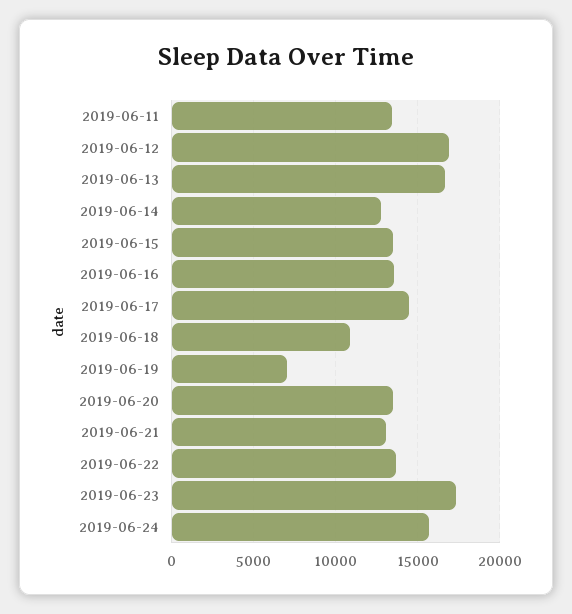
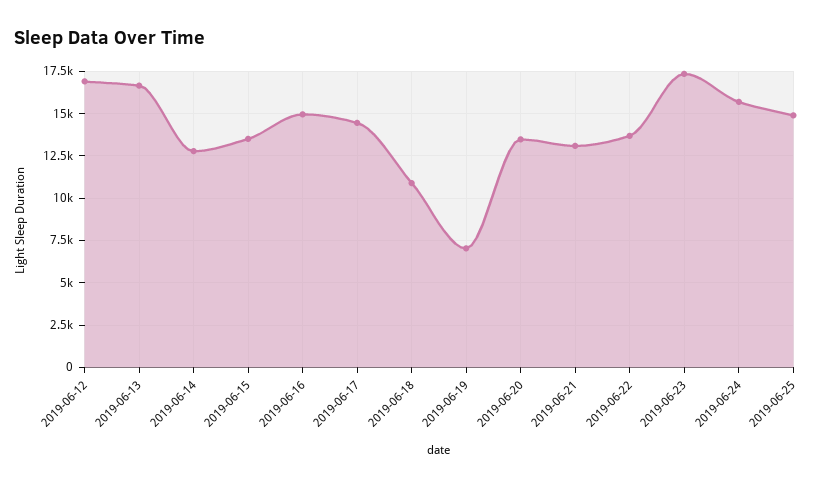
2019-06-11: 13500 -> none
2019-06-16: 13500 -> 15000
2019-06-25: none -> 15000

